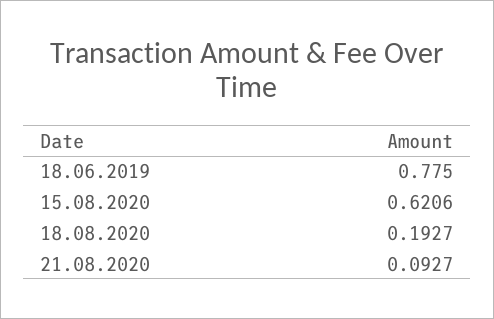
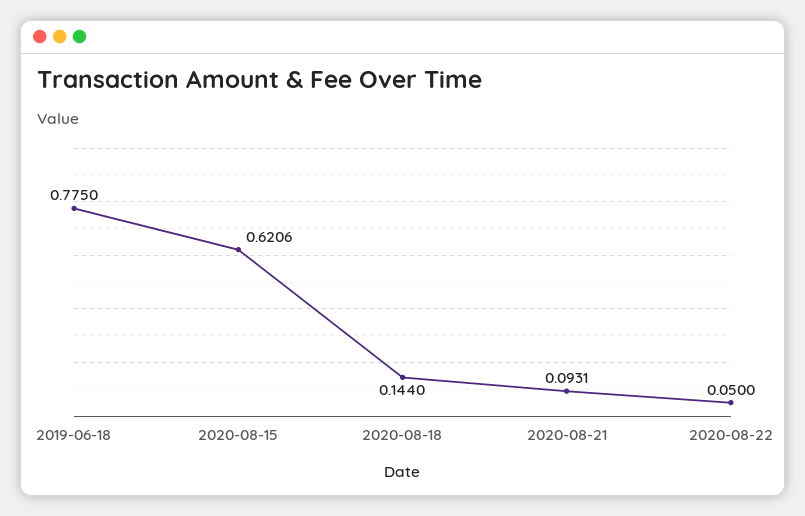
18.08.2020: 0.1927 -> 0.144
21.08.2020: 0.0927 -> 0.0931
2020-08-22: none -> 0.05

